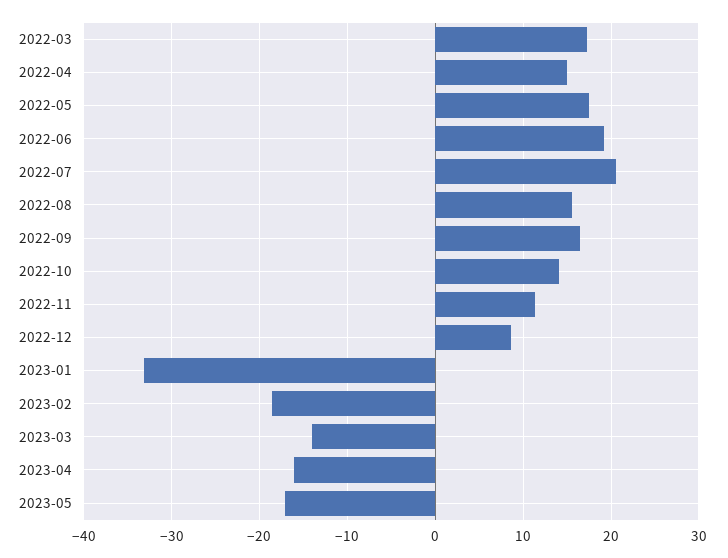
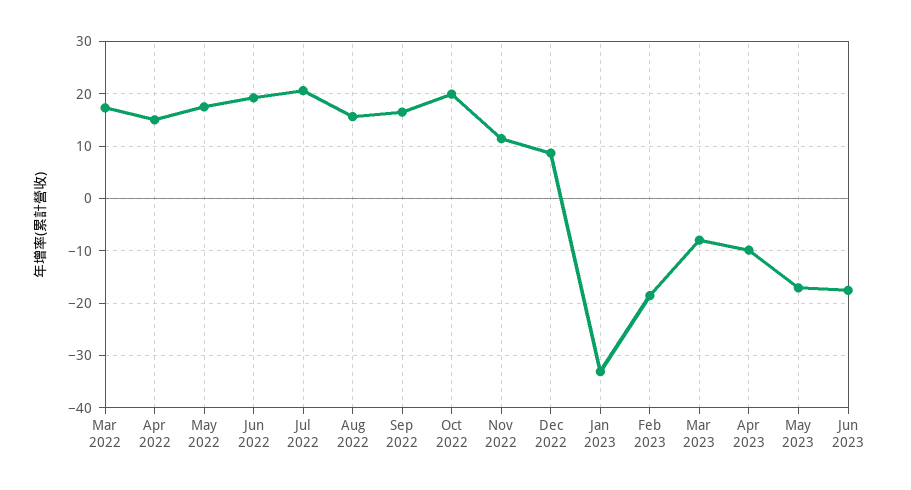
2022-10: 14 -> 20
2023-03: -14 -> -8
2023-04: -16 -> -10
Jun 2023: none -> -18

